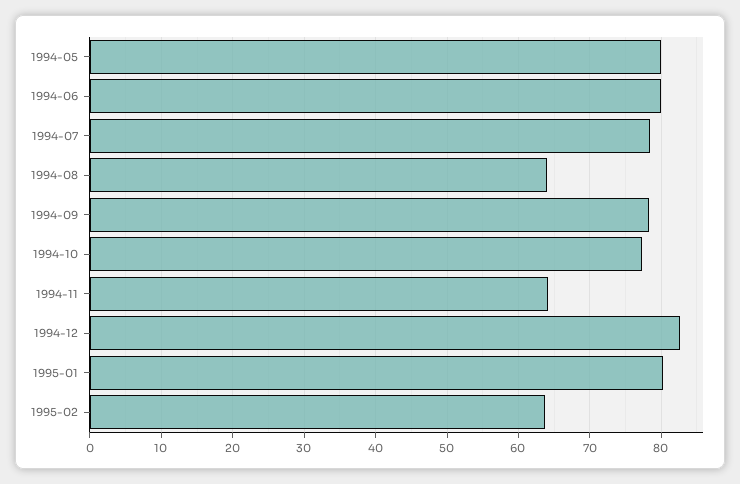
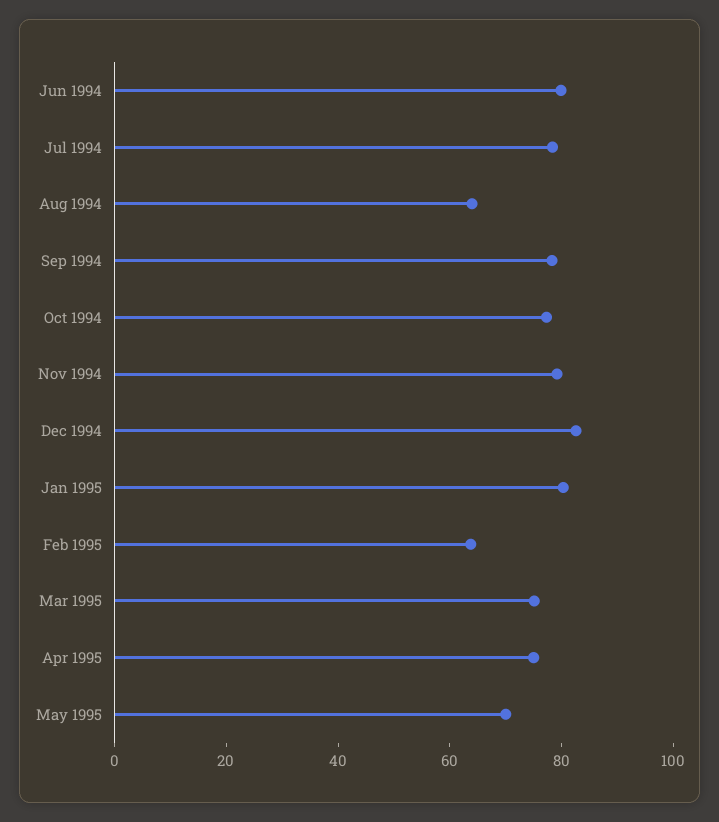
1994-05: 80 -> none
1994-11: 64 -> 80
Mar 1995: none -> 75
Apr 1995: none -> 75
May 1995: none -> 70

